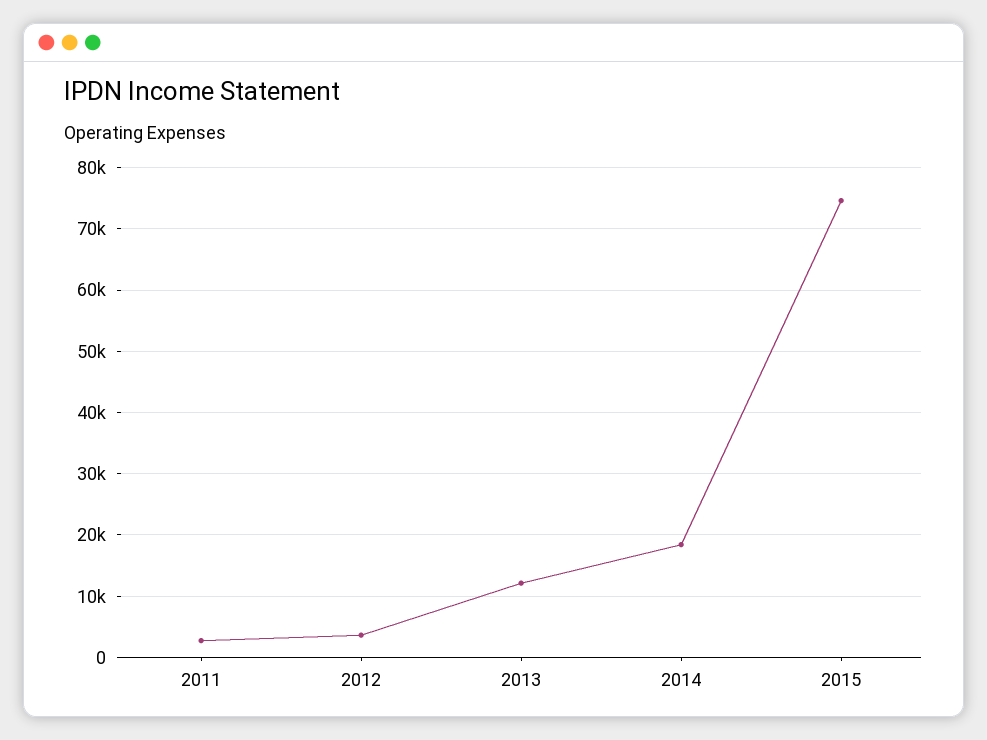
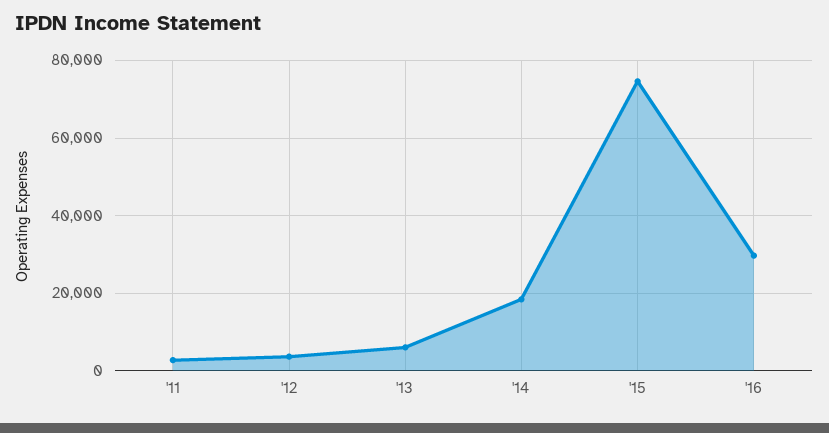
2013: 12000 -> 6000
'16: none -> 30000

